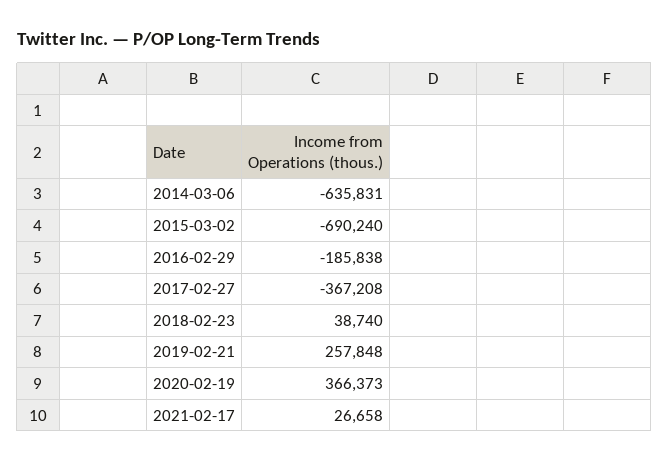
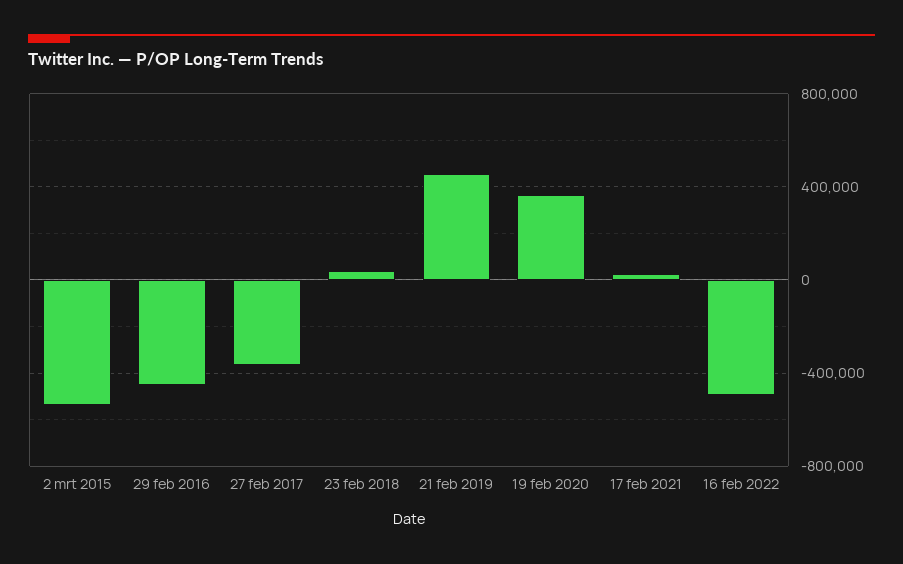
2014-03-06: -635831 -> none
2015-03-02: -690240 -> -550000
2016-02-29: -185838 -> -450000
2019-02-21: 257848 -> 450000
16 feb 2022: none -> -500000

